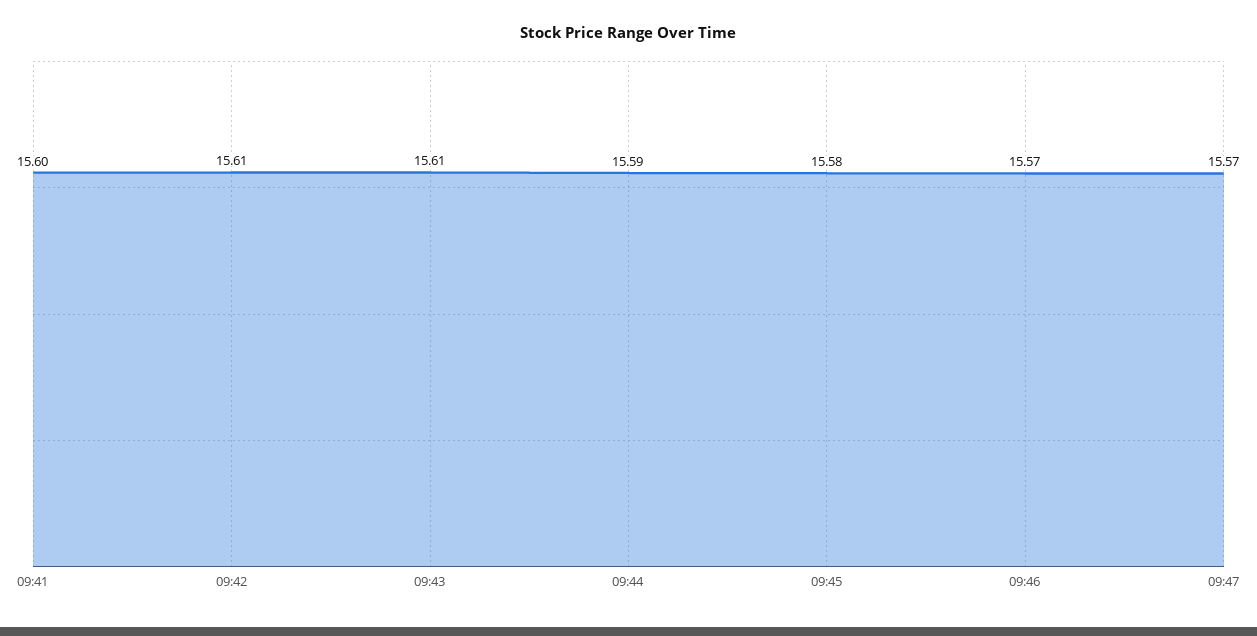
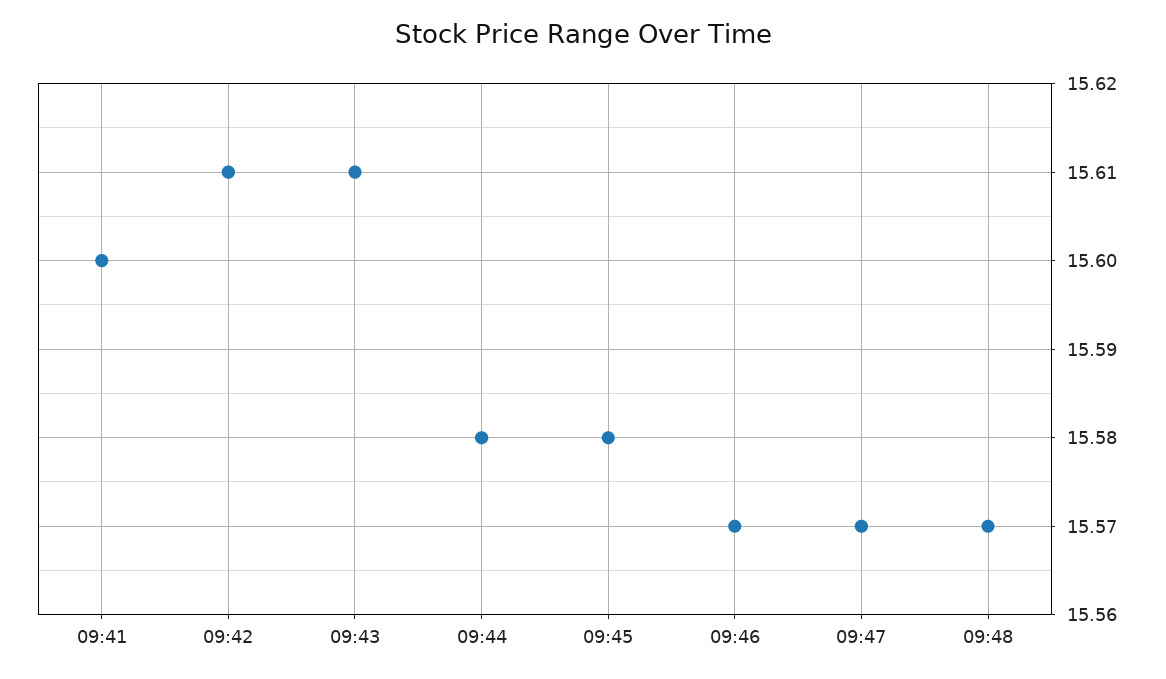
09:44: 15.59 -> 15.58
09:48: none -> 15.57

